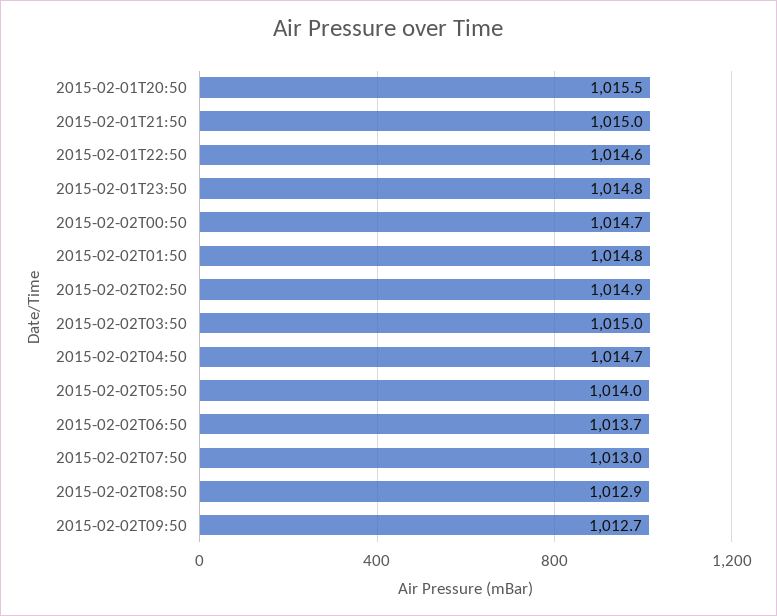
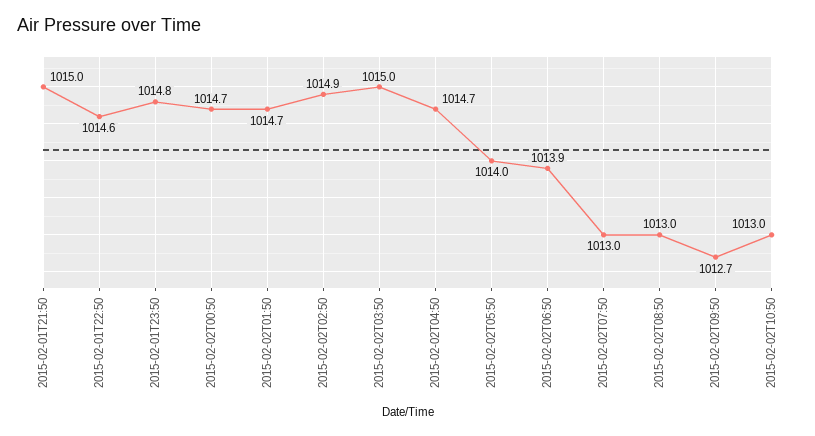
2015-02-01T20:50: 1015.5 -> none
2015-02-02T01:50: 1014.8 -> 1014.7
2015-02-02T06:50: 1013.7 -> 1013.9
2015-02-02T08:50: 1012.9 -> 1013
2015-02-02T10:50: none -> 1013

